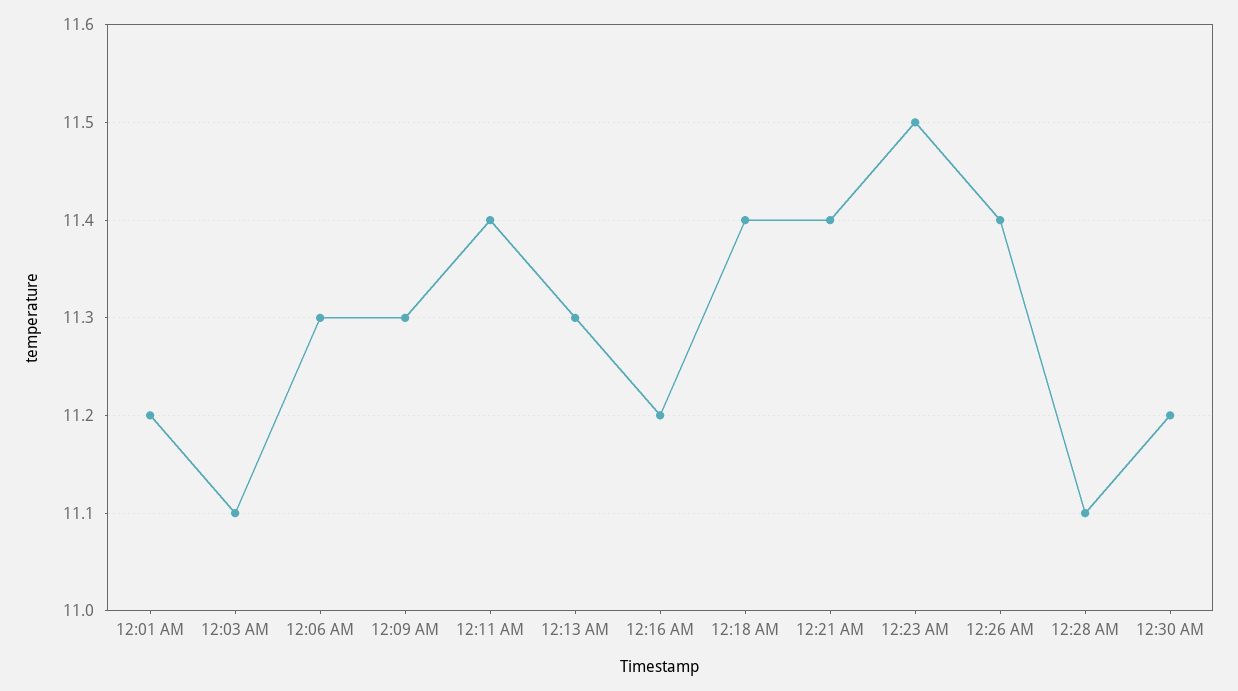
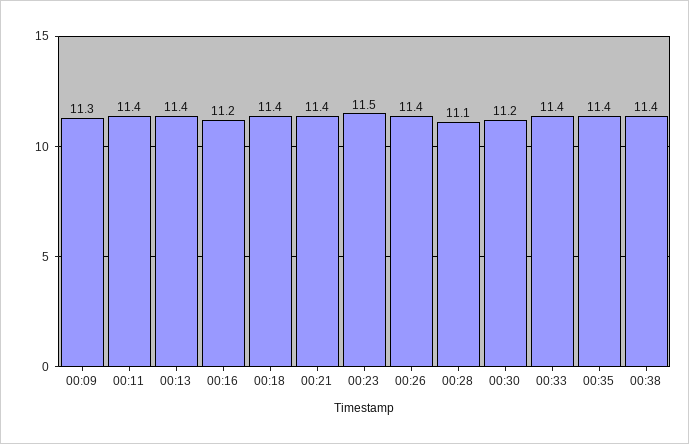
12:01 AM: 11.2 -> none
12:03 AM: 11.1 -> none
12:06 AM: 11.3 -> none
12:13 AM: 11.3 -> 11.4
00:33: none -> 11.4
00:35: none -> 11.4
00:38: none -> 11.4

